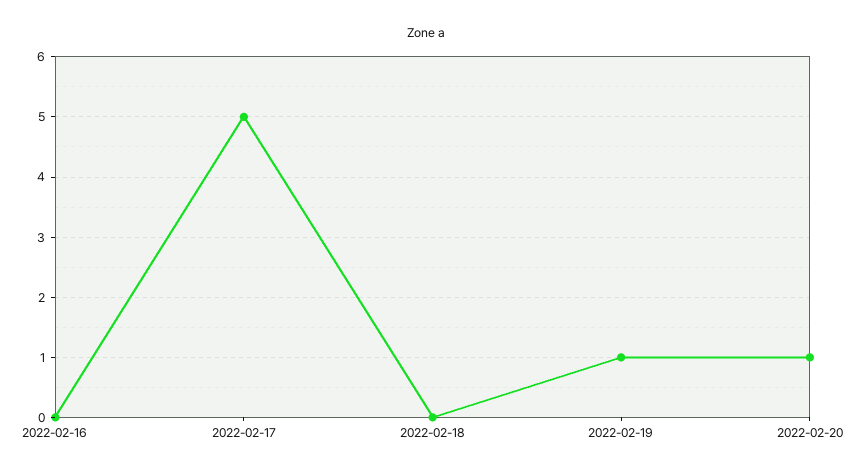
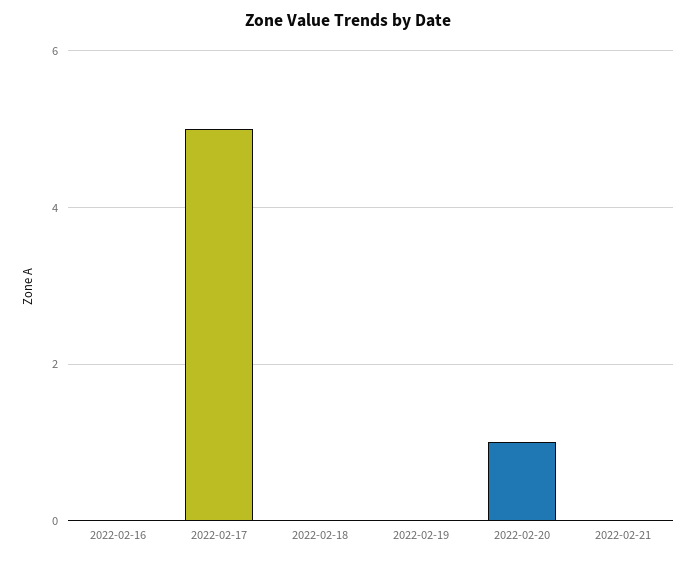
2022-02-19: 1 -> 0
2022-02-21: none -> 0

